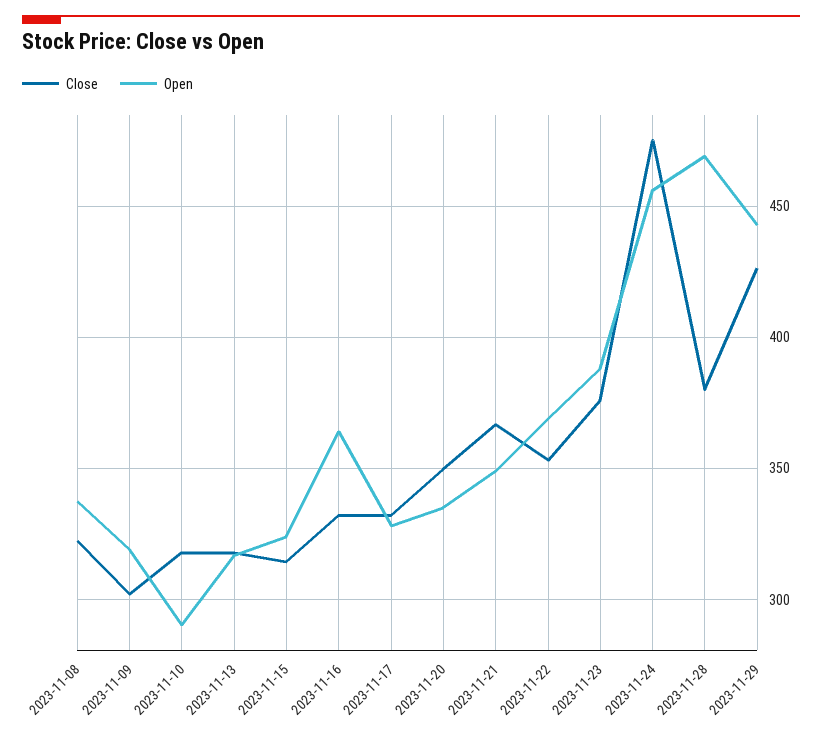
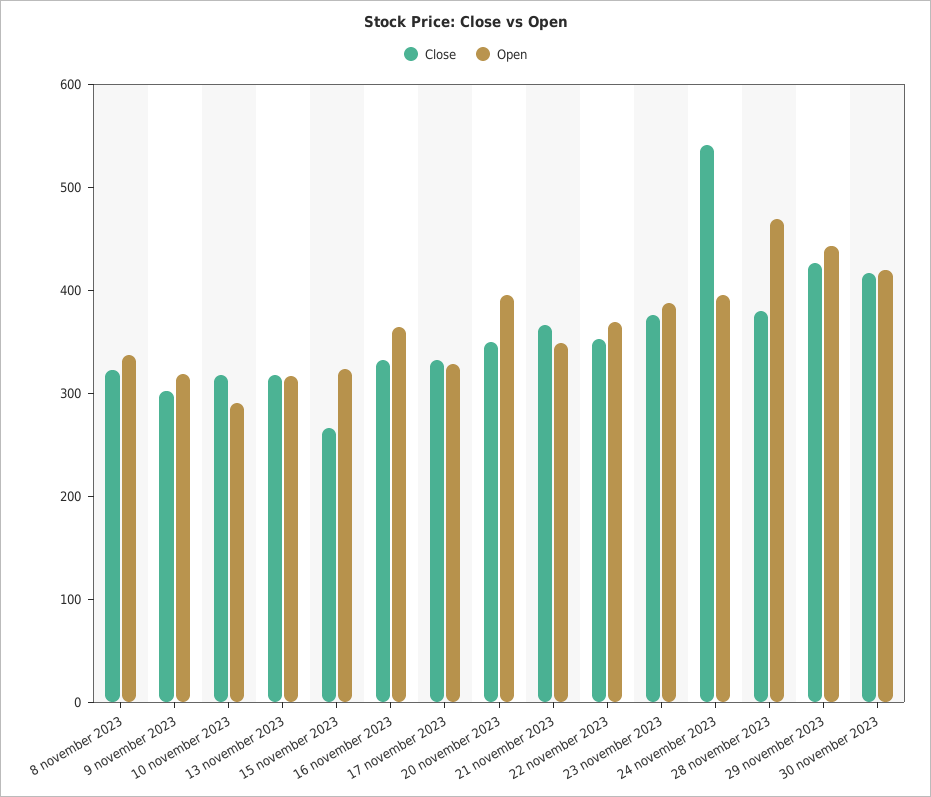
Close, 2023-11-15: 315 -> 260
Open, 2023-11-20: 335 -> 400
Close, 2023-11-24: 475 -> 540
Open, 2023-11-24: 455 -> 400
Close, 30 november 2023: none -> 420
Open, 30 november 2023: none -> 420

